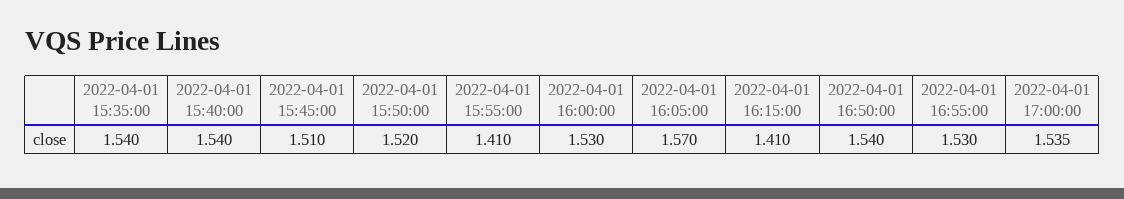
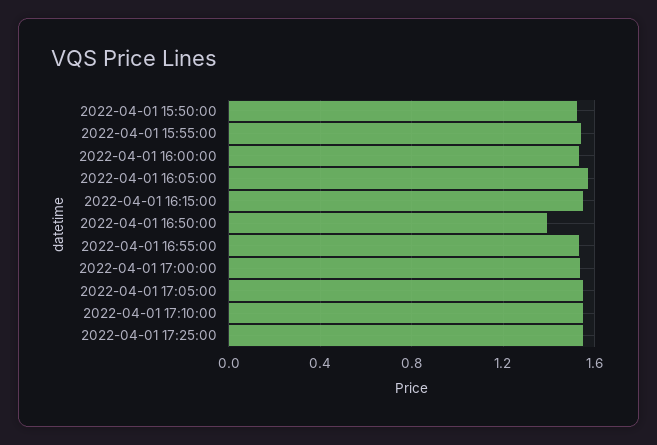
2022-04-01 15:35:00: 1.54 -> none
2022-04-01 15:40:00: 1.54 -> none
2022-04-01 15:45:00: 1.51 -> none
2022-04-01 15:55:00: 1.41 -> 1.55
2022-04-01 16:15:00: 1.41 -> 1.55
2022-04-01 16:50:00: 1.54 -> 1.4
2022-04-01 17:05:00: none -> 1.55
2022-04-01 17:10:00: none -> 1.55
2022-04-01 17:25:00: none -> 1.55

